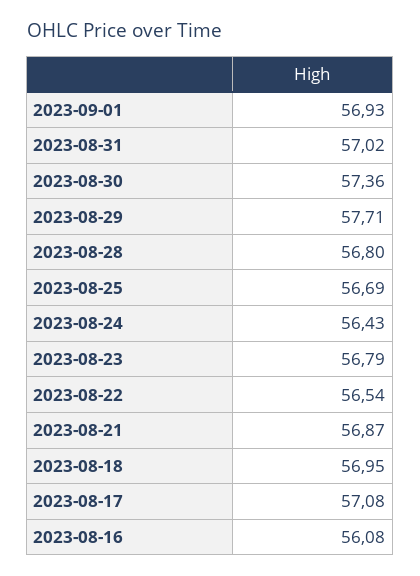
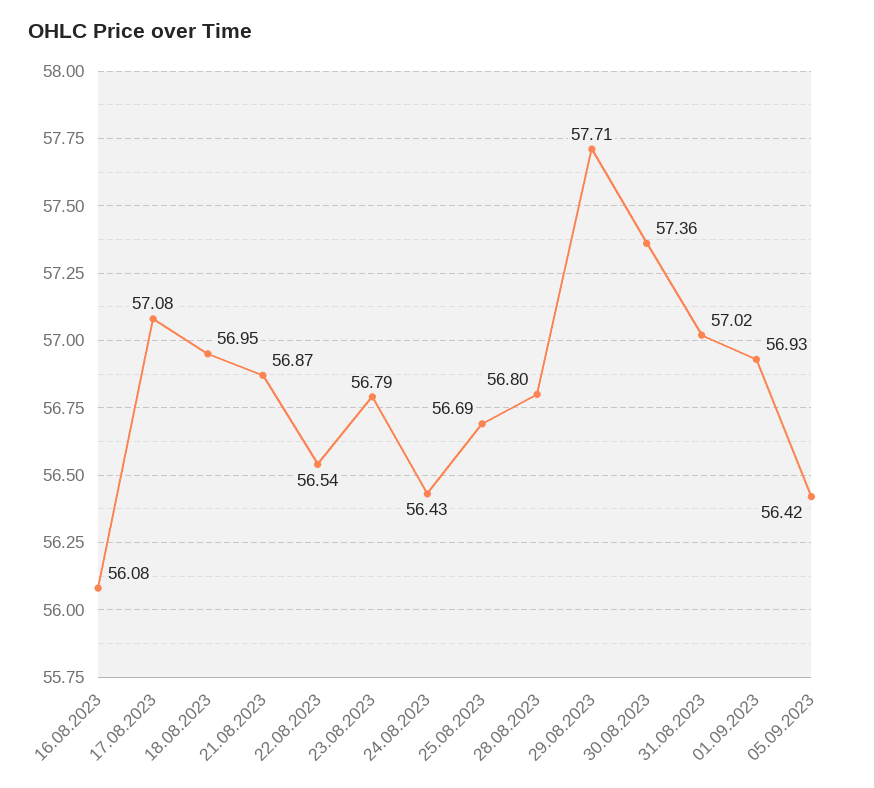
05.09.2023: none -> 56.42

